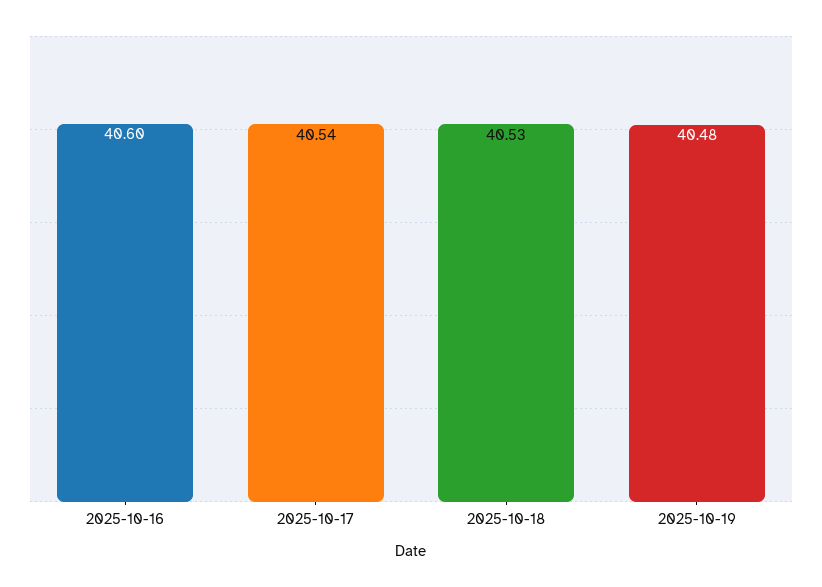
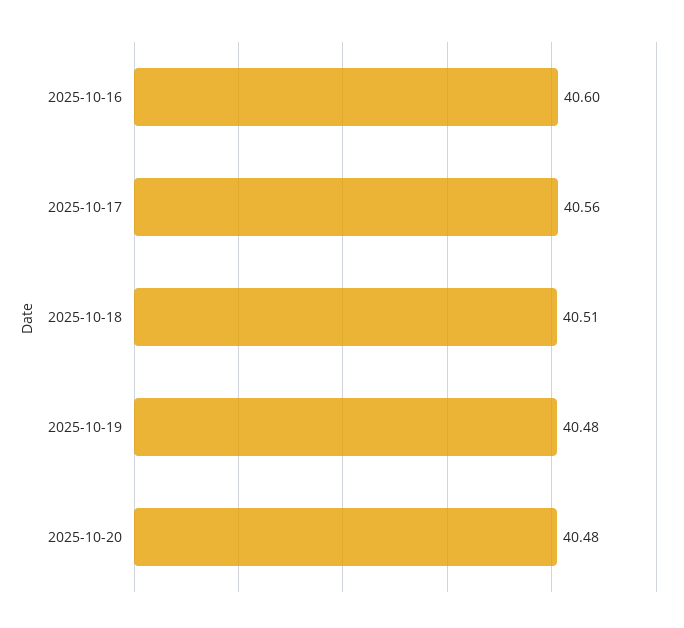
2025-10-17: 40.54 -> 40.56
2025-10-18: 40.53 -> 40.51
2025-10-20: none -> 40.48

